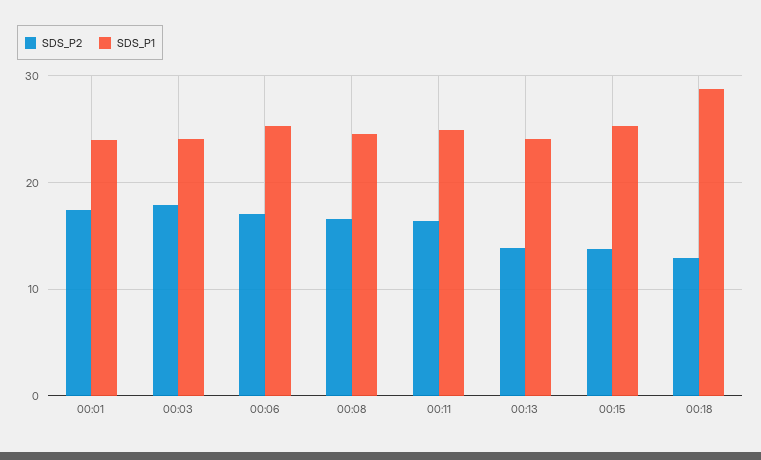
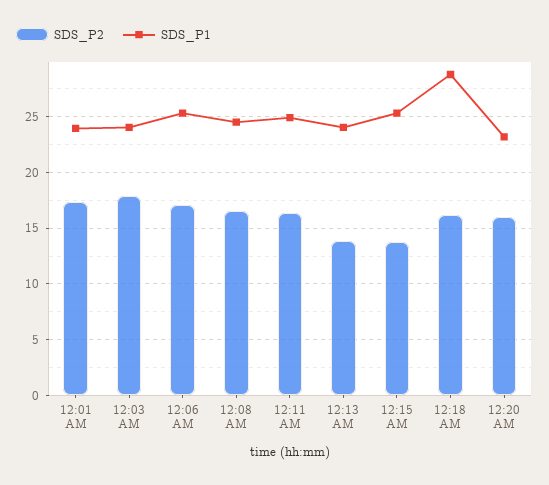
SDS_P2, 00:18: 13 -> 16
SDS_P2, 12:20 AM: none -> 16
SDS_P1, 12:20 AM: none -> 23

